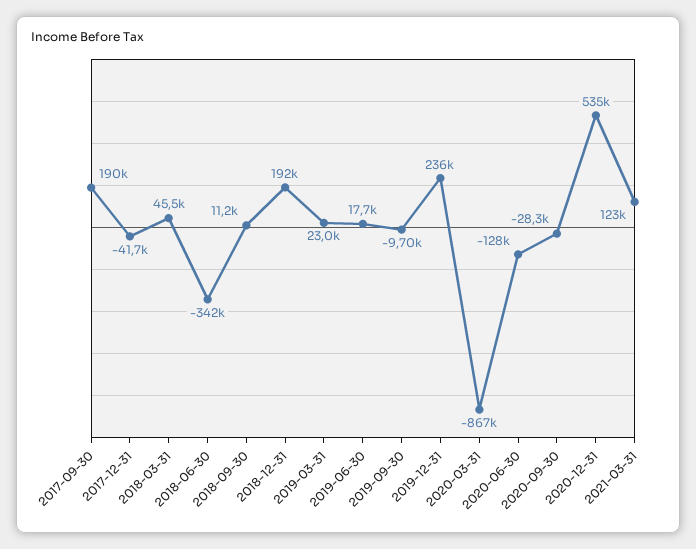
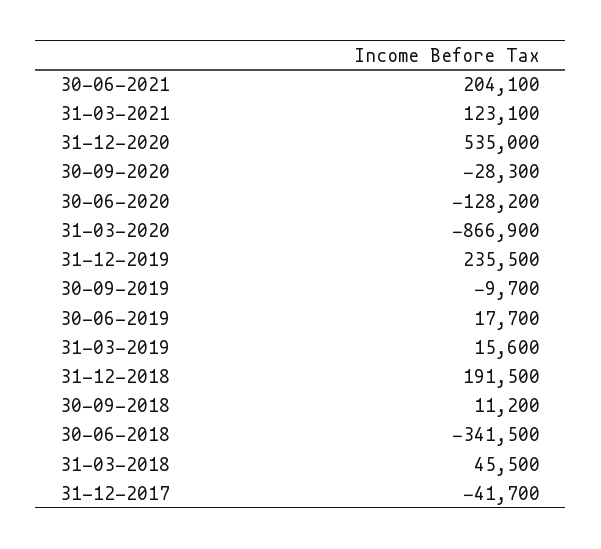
2017-09-30: 190000 -> none
2019-03-31: 23000 -> 15600
30-06-2021: none -> 204100

